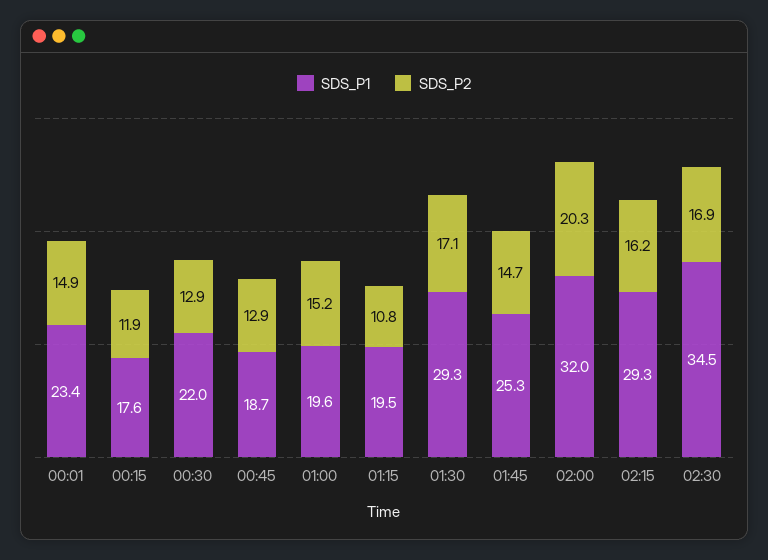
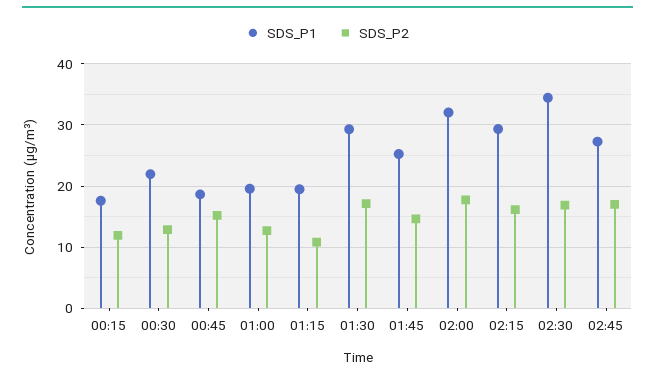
SDS_P1, 00:01: 23.4 -> none
SDS_P2, 00:01: 14.9 -> none
SDS_P2, 00:45: 12.9 -> 15
SDS_P2, 01:00: 15.2 -> 13
SDS_P2, 02:00: 20.3 -> 18
SDS_P1, 02:45: none -> 27
SDS_P2, 02:45: none -> 17

